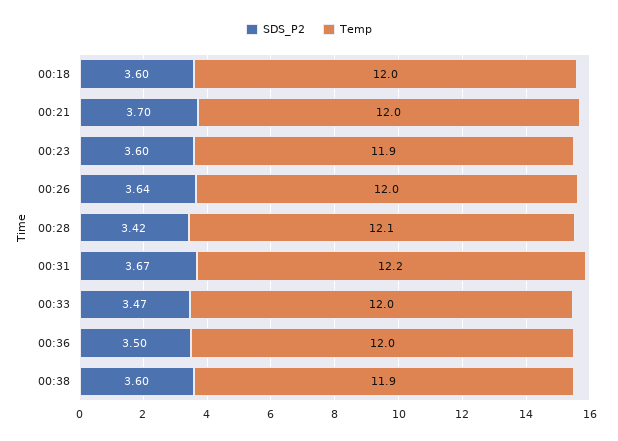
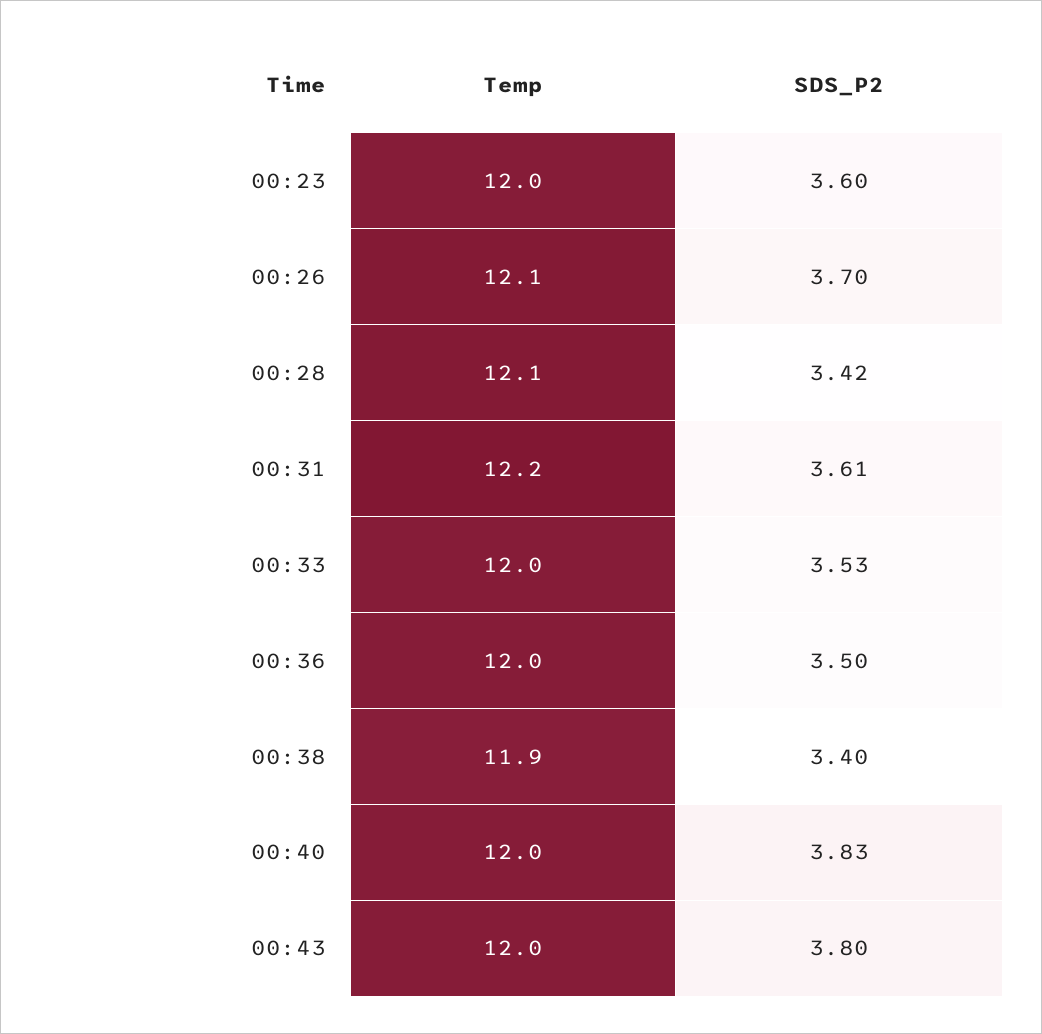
SDS_P2, 00:18: 3.6 -> none
Temp, 00:18: 12 -> none
SDS_P2, 00:21: 3.7 -> none
Temp, 00:21: 12 -> none
Temp, 00:23: 11.9 -> 12
SDS_P2, 00:26: 3.64 -> 3.7
Temp, 00:26: 12 -> 12.1
SDS_P2, 00:31: 3.67 -> 3.61
SDS_P2, 00:33: 3.47 -> 3.53
SDS_P2, 00:38: 3.6 -> 3.4
Temp, 00:40: none -> 12
SDS_P2, 00:40: none -> 3.83
Temp, 00:43: none -> 12
SDS_P2, 00:43: none -> 3.8

